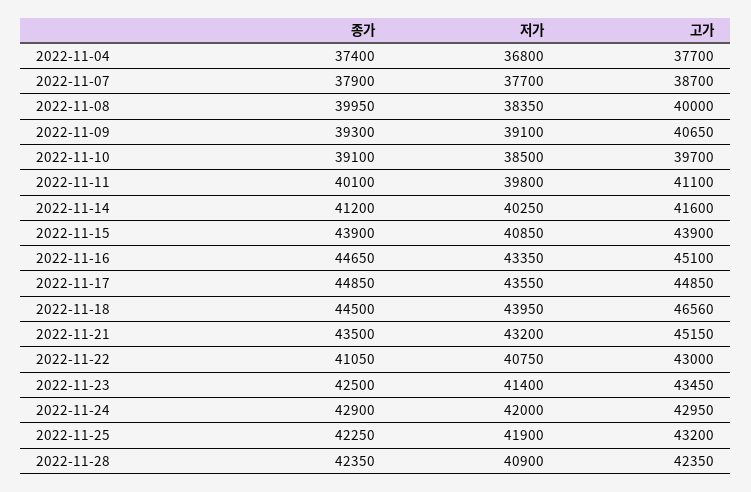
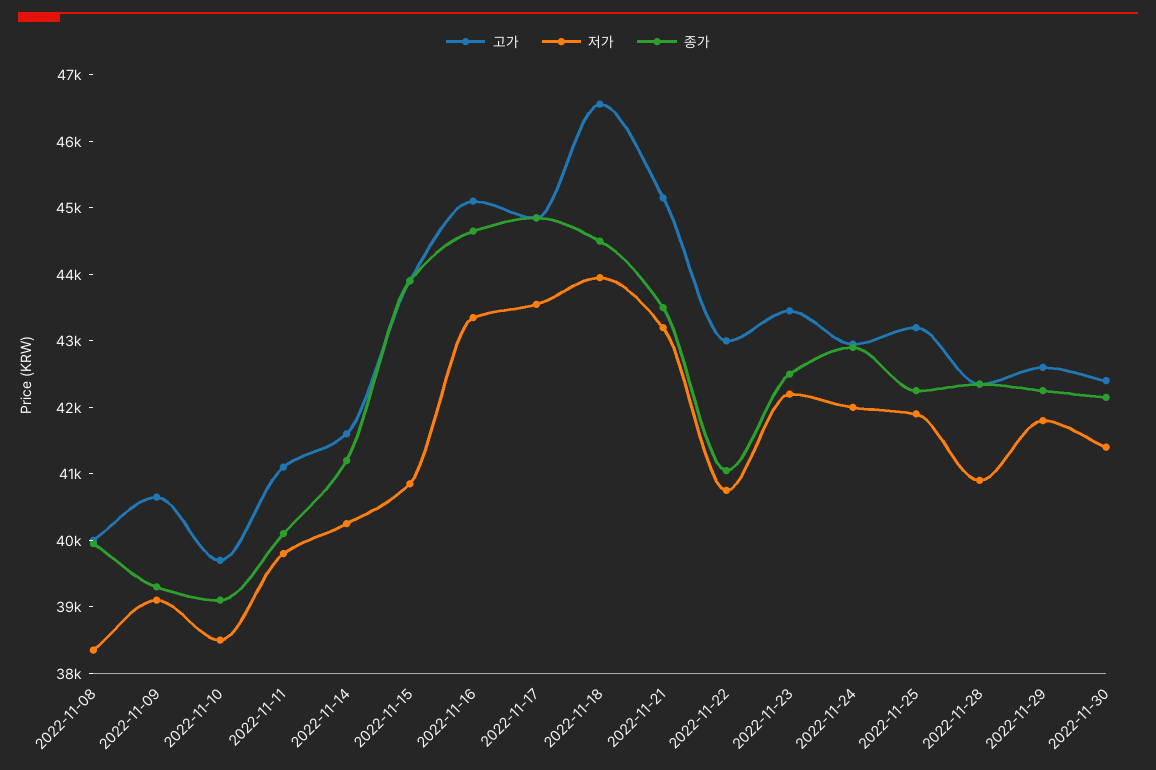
종가, 2022-11-04: 37400 -> none
저가, 2022-11-04: 36800 -> none
고가, 2022-11-04: 37700 -> none
종가, 2022-11-07: 37900 -> none
저가, 2022-11-07: 37700 -> none
고가, 2022-11-07: 38700 -> none
저가, 2022-11-23: 41400 -> 42200
고가, 2022-11-29: none -> 42600
저가, 2022-11-29: none -> 41800
종가, 2022-11-29: none -> 42200
고가, 2022-11-30: none -> 42400
저가, 2022-11-30: none -> 41400
종가, 2022-11-30: none -> 42200

